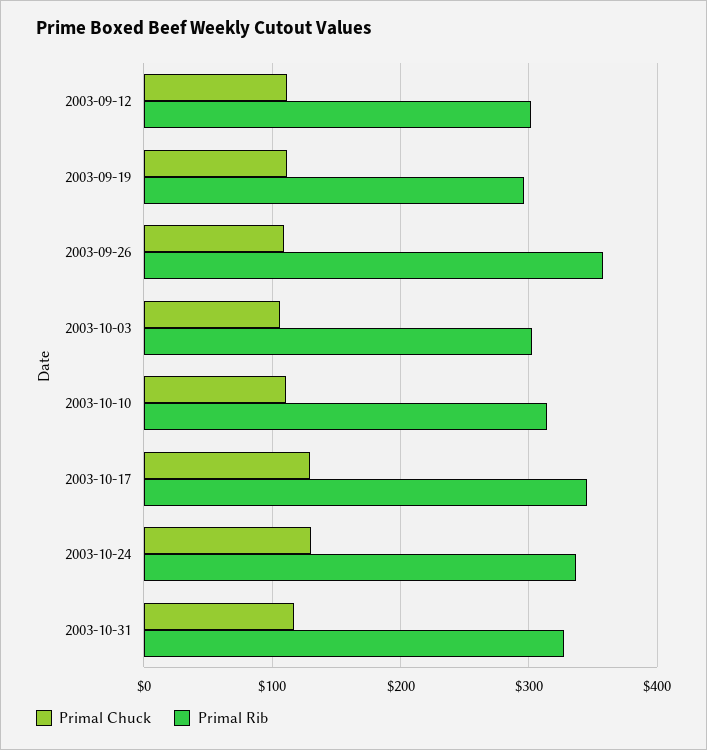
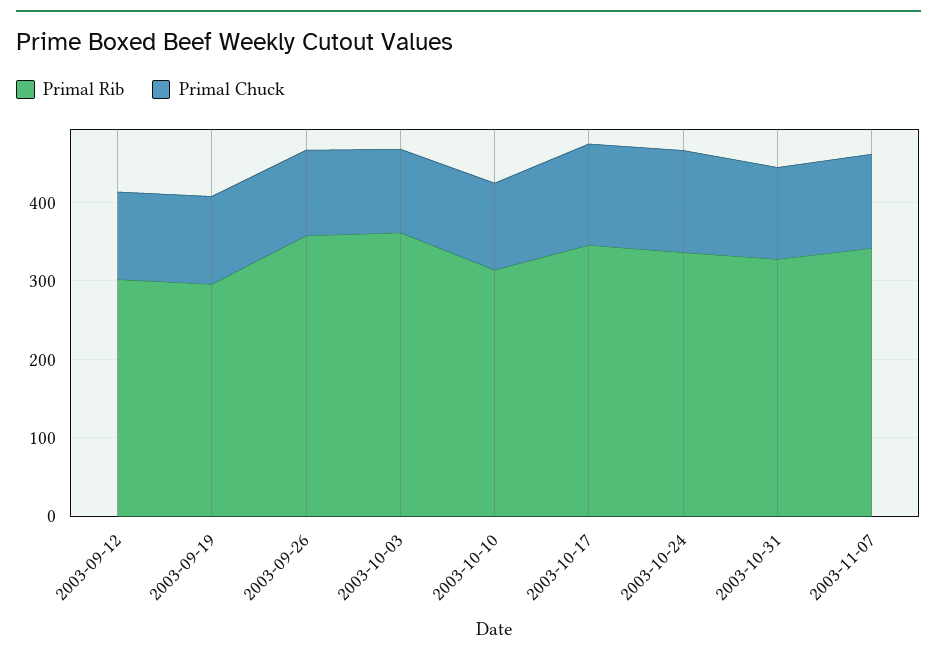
Primal Rib, 2003-10-03: 300 -> 360
Primal Rib, 2003-11-07: none -> 340
Primal Chuck, 2003-11-07: none -> 120

